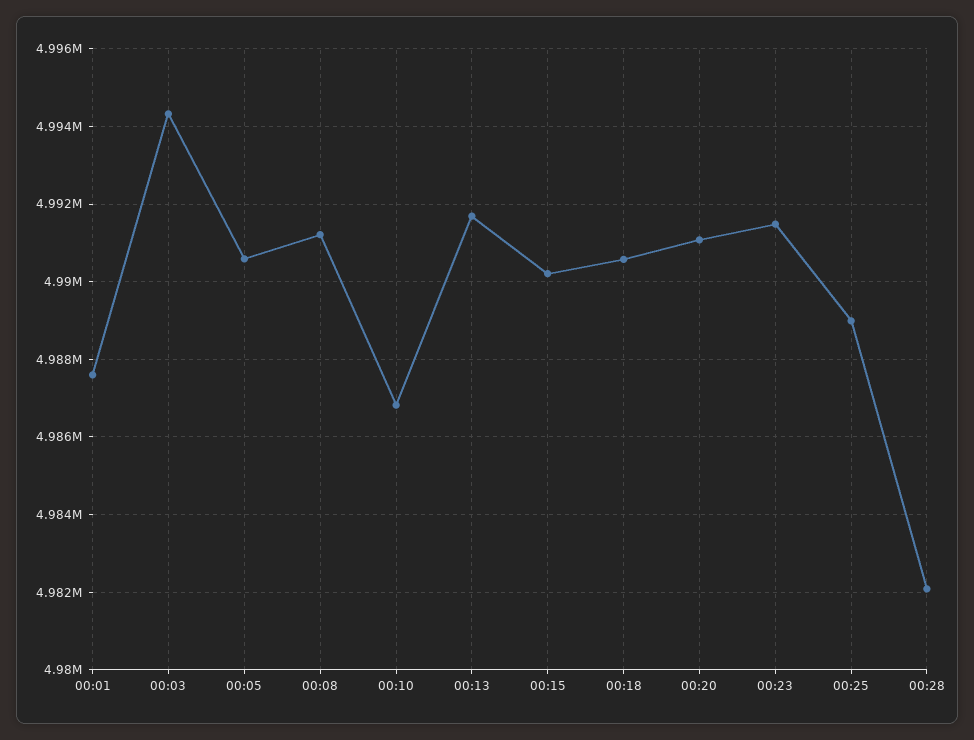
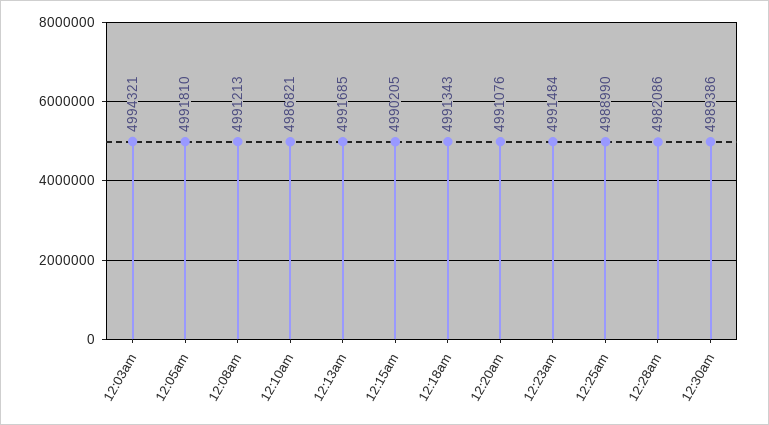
00:01: 4987600 -> none
00:05: 4990600 -> 4991810
00:18: 4990600 -> 4991343
12:30am: none -> 4989386

